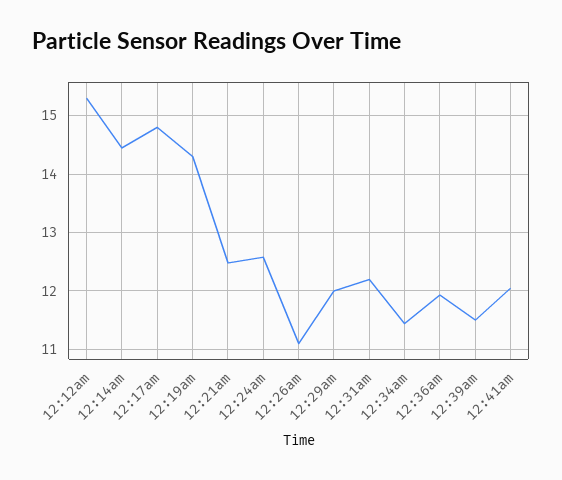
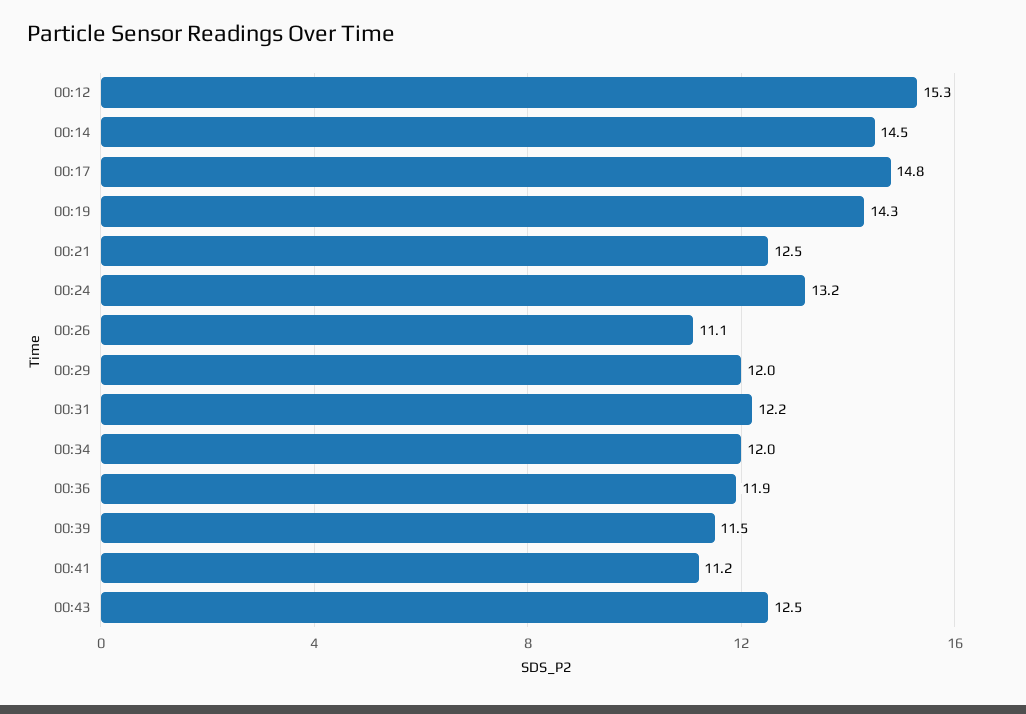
12:24am: 12.6 -> 13.2
12:34am: 11.4 -> 12
12:41am: 12 -> 11.2
00:43: none -> 12.5

